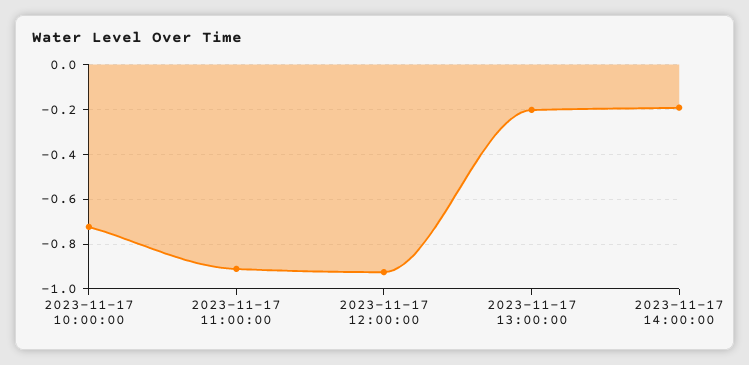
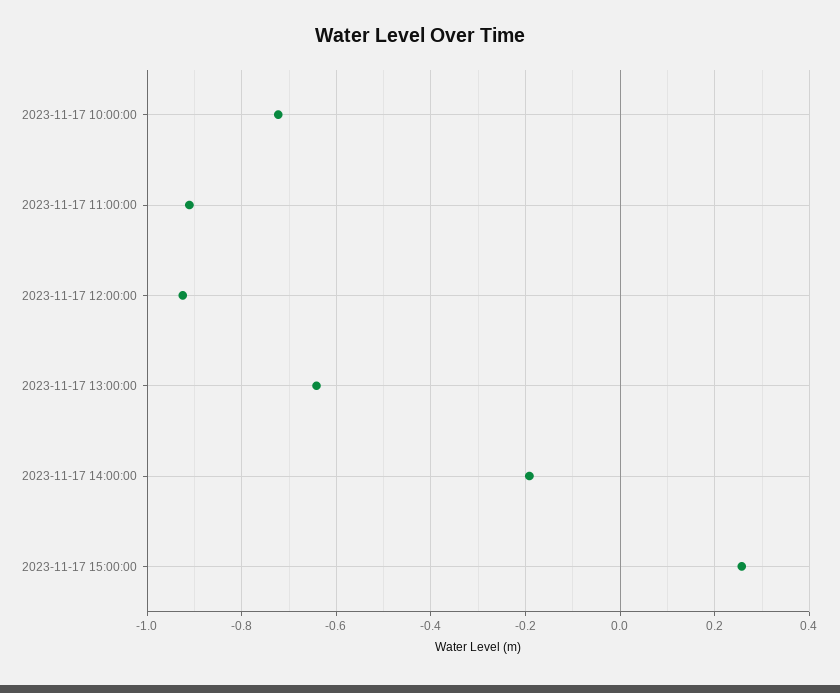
2023-11-17 13:00:00: -0.2 -> -0.64
2023-11-17 15:00:00: none -> 0.26

